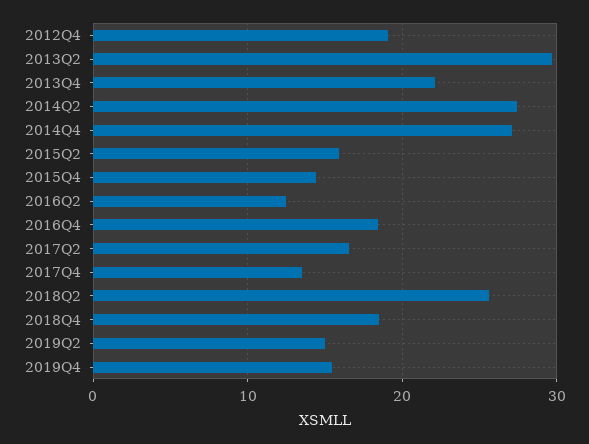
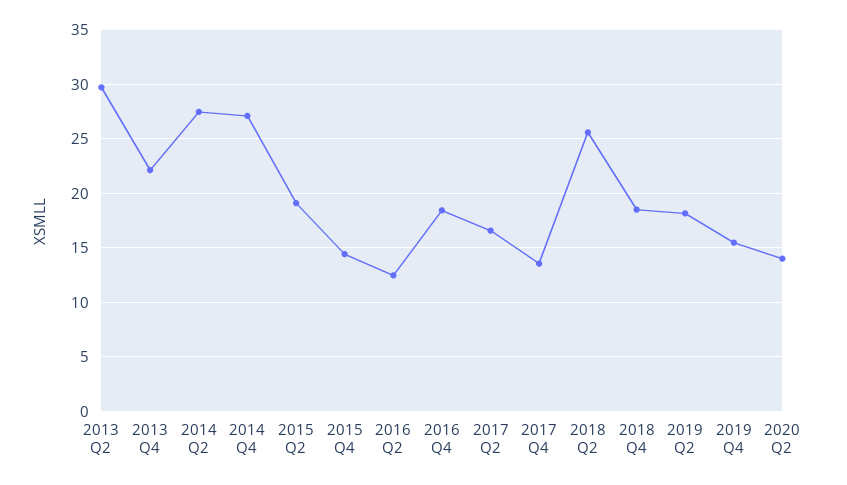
2012Q4: 19 -> none
2015Q2: 16 -> 19
2019Q2: 15 -> 18
2020 Q2: none -> 14

